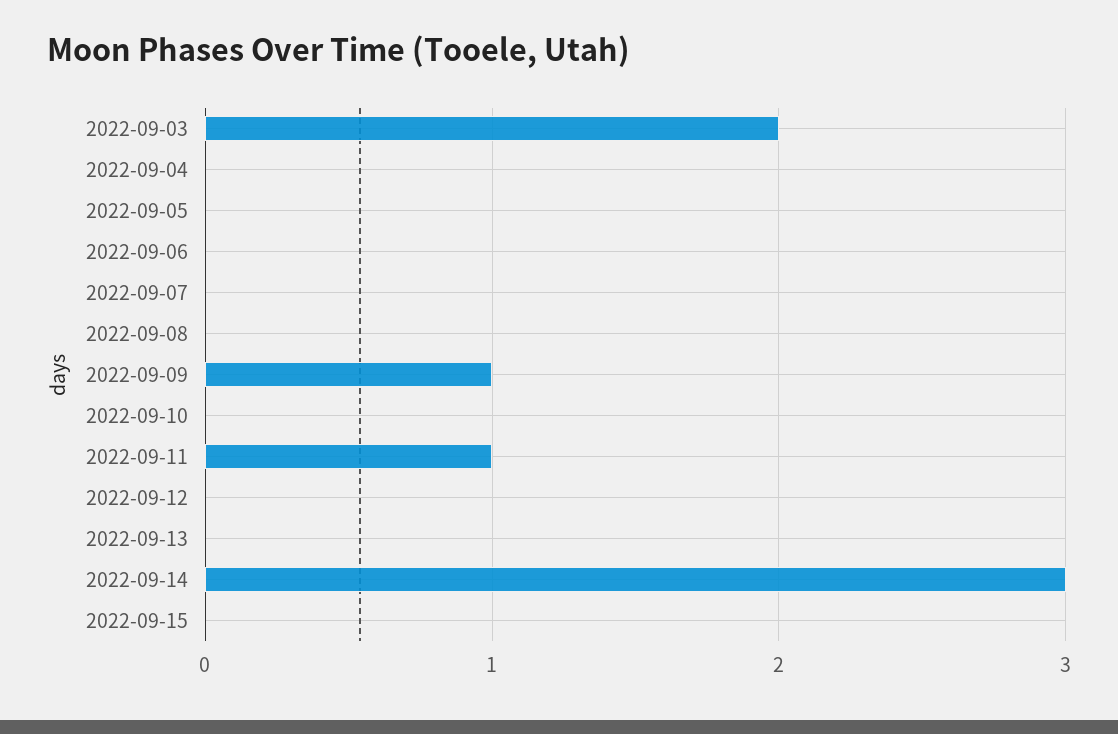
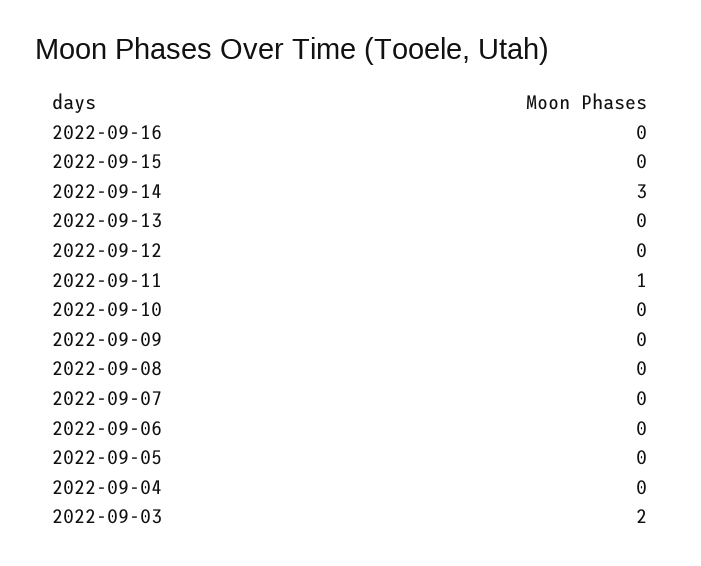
2022-09-09: 1 -> 0
2022-09-16: none -> 0

